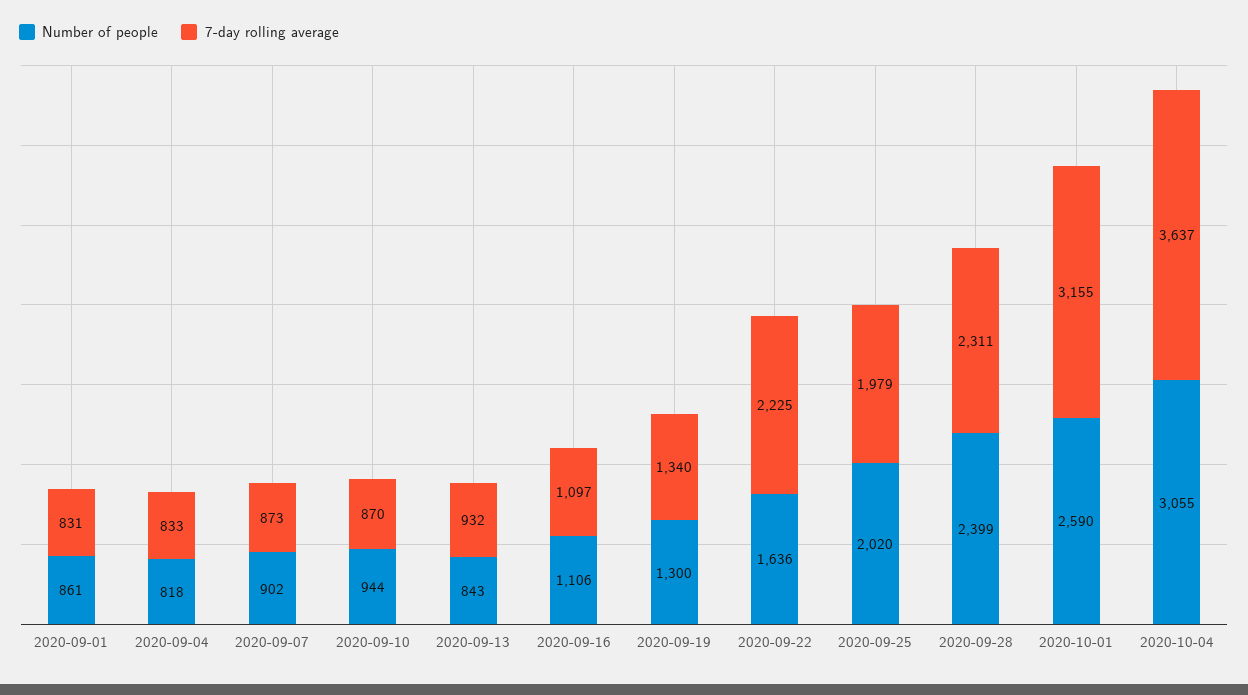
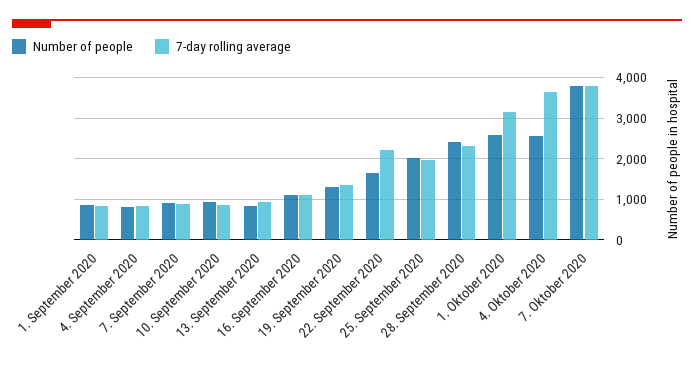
Number of people, 2020-10-04: 3055 -> 2600
Number of people, 7. Oktober 2020: none -> 3800
7-day rolling average, 7. Oktober 2020: none -> 3800

